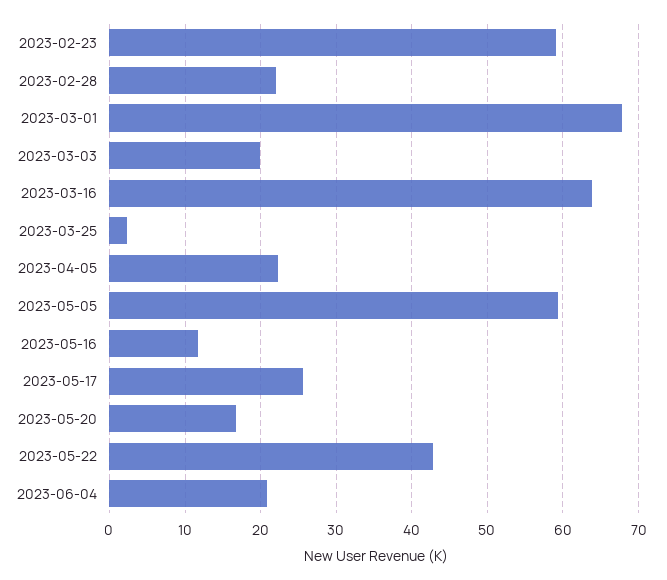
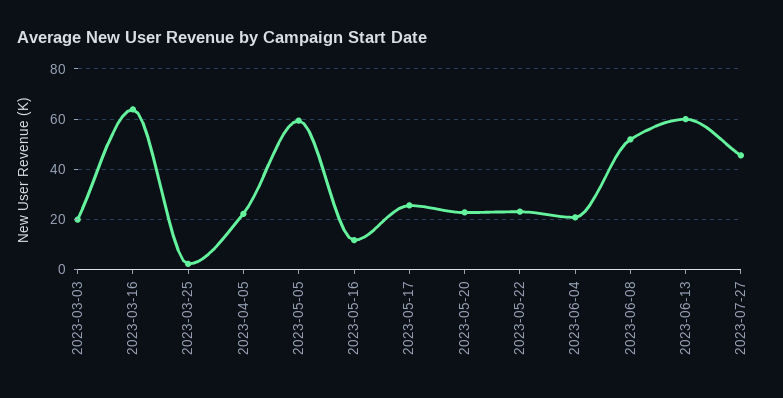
2023-02-23: 59 -> none
2023-02-28: 22 -> none
2023-03-01: 68 -> none
2023-05-20: 17 -> 22.5
2023-05-22: 43 -> 22.5
2023-06-08: none -> 52.5
2023-06-13: none -> 60
2023-07-27: none -> 45

